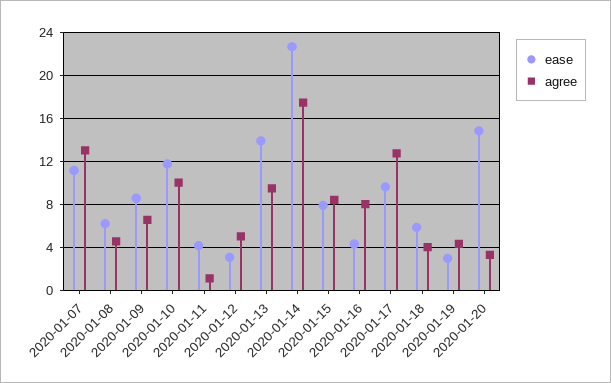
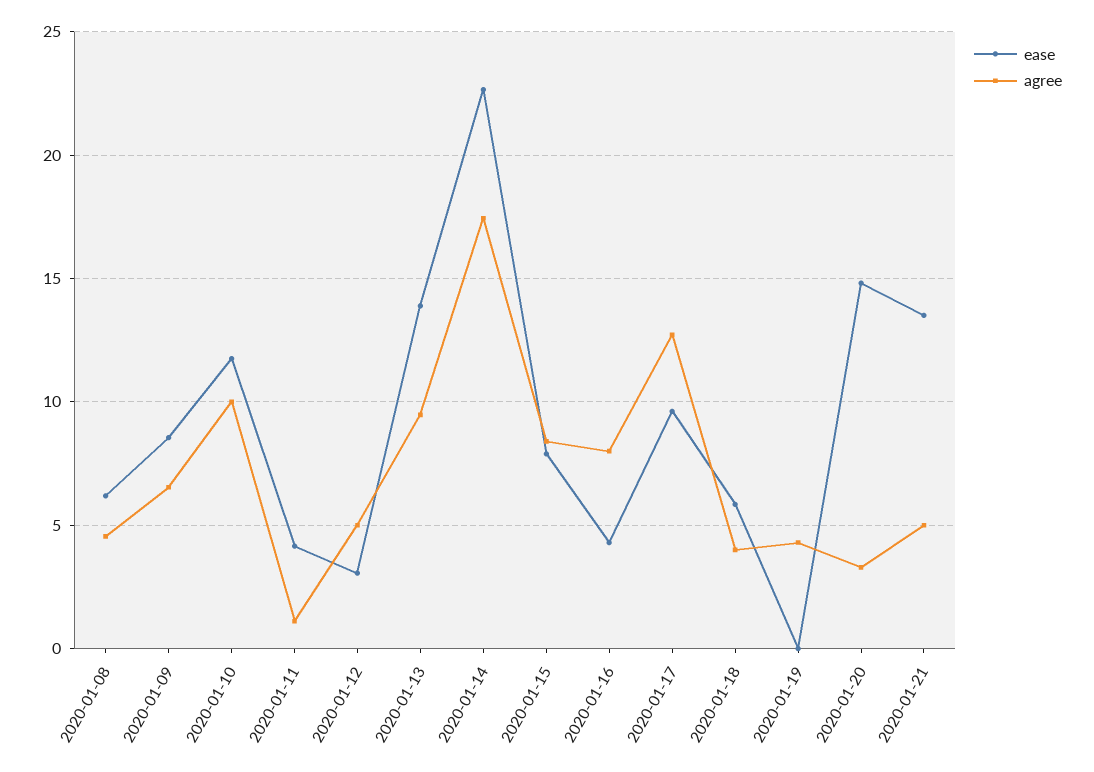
ease, 2020-01-07: 11 -> none
agree, 2020-01-07: 13 -> none
ease, 2020-01-19: 3 -> 0
ease, 2020-01-21: none -> 13.5
agree, 2020-01-21: none -> 5

